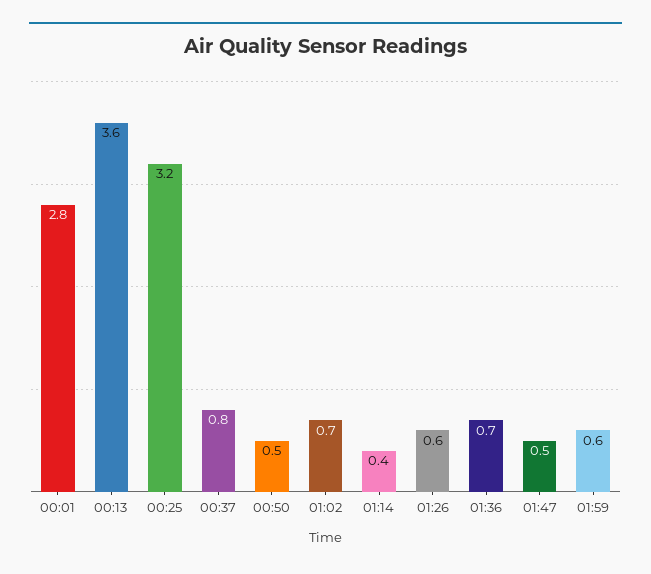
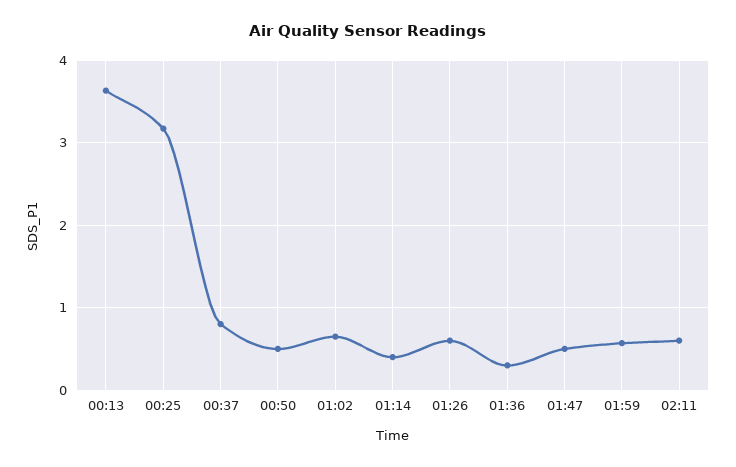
00:01: 2.8 -> none
01:36: 0.7 -> 0.3
02:11: none -> 0.6

